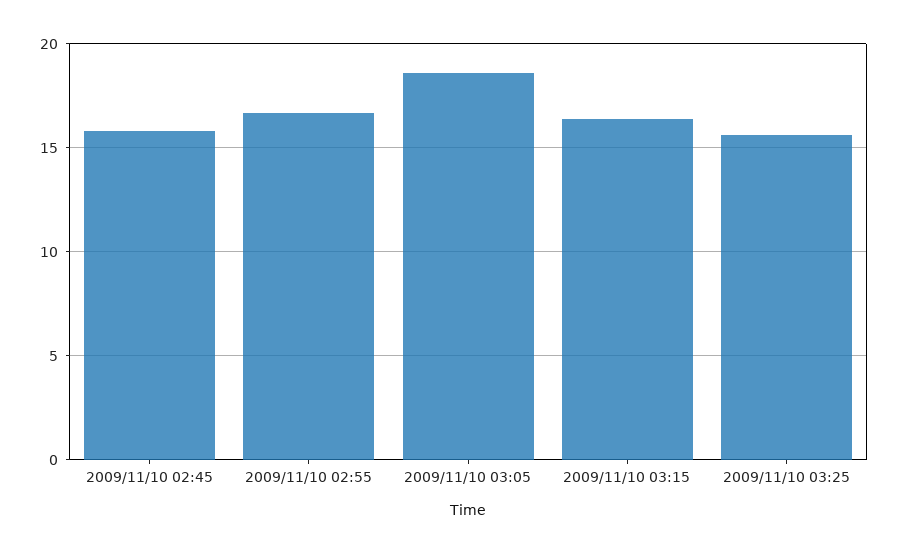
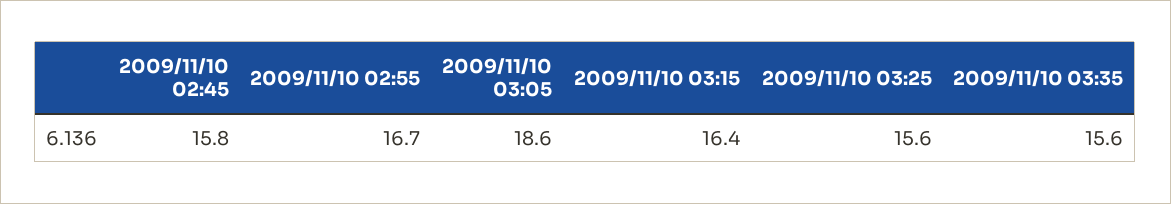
2009/11/10 03:35: none -> 15.6

